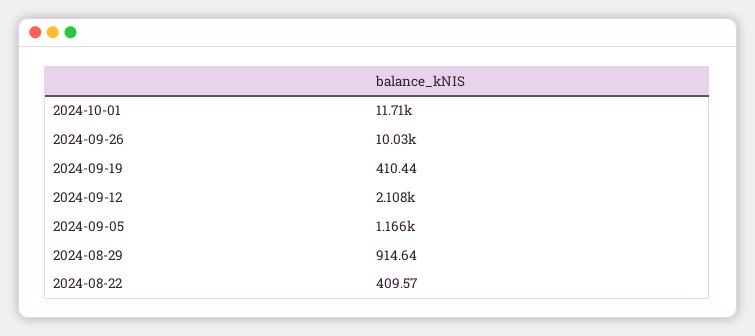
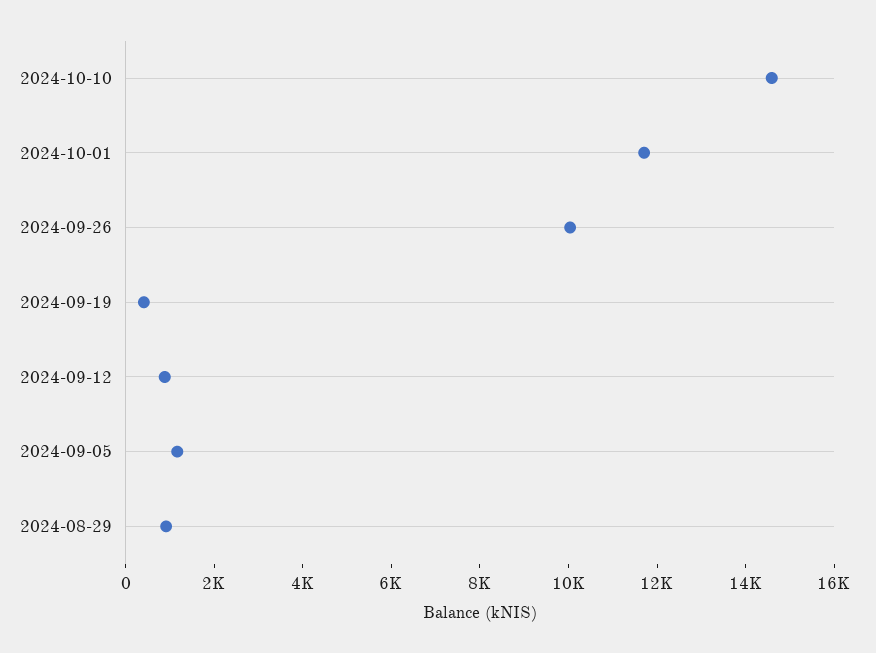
2024-09-12: 2108 -> 1000
2024-08-22: 409.57 -> none
2024-10-10: none -> 14500

